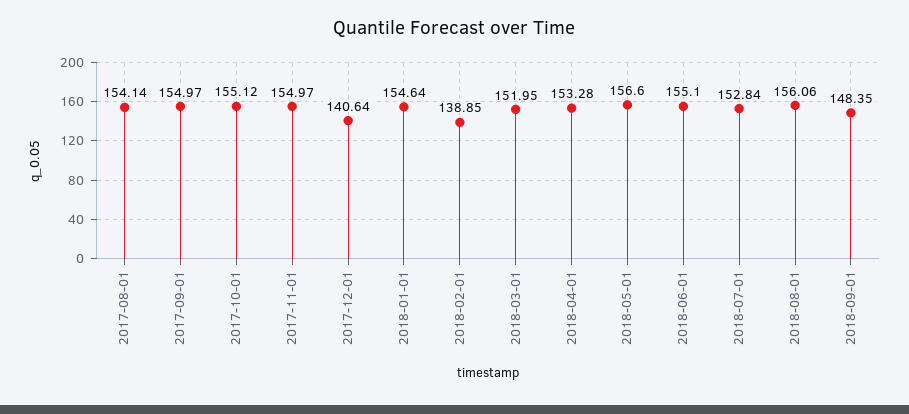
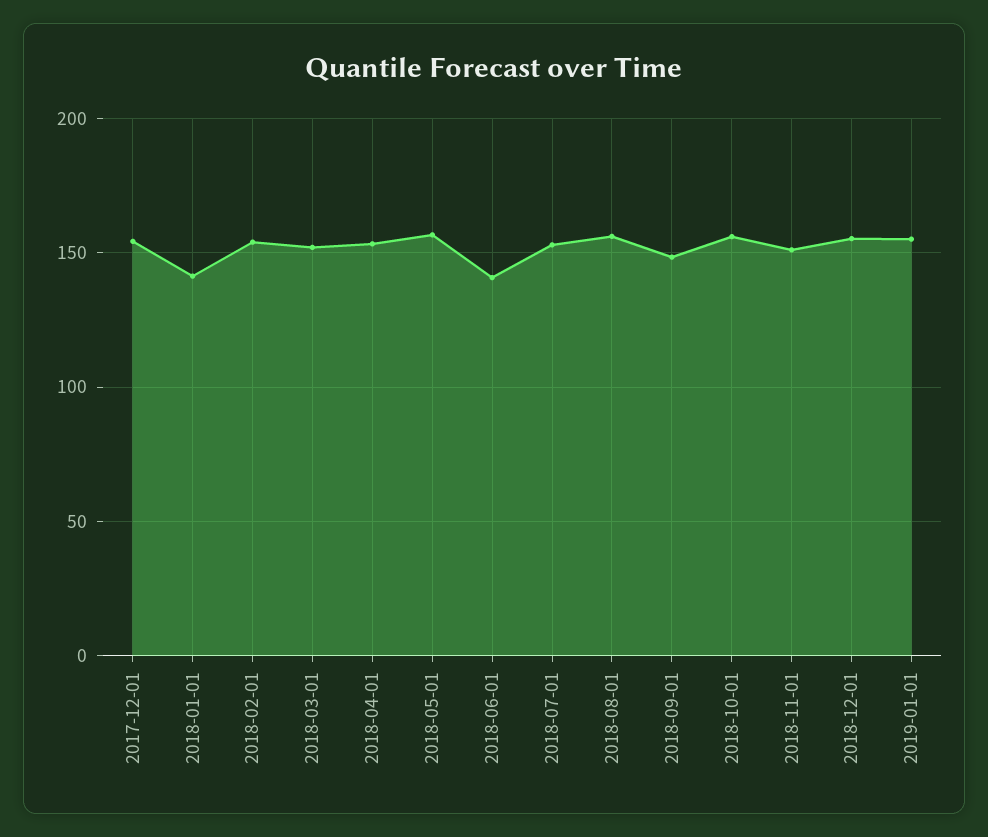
2017-08-01: 154.14 -> none
2017-09-01: 154.97 -> none
2017-10-01: 155.12 -> none
2017-11-01: 154.97 -> none
2017-12-01: 140.64 -> 155
2018-01-01: 154.64 -> 140
2018-02-01: 138.85 -> 155
2018-06-01: 155.1 -> 140
2018-10-01: none -> 155
2018-11-01: none -> 150
2018-12-01: none -> 155
2019-01-01: none -> 155

